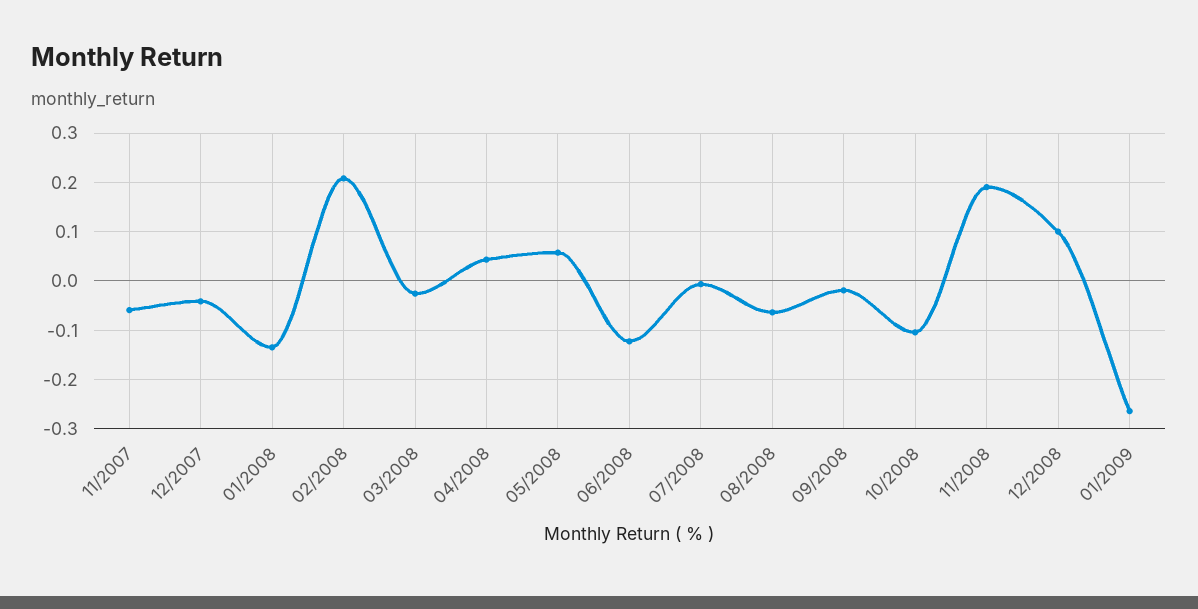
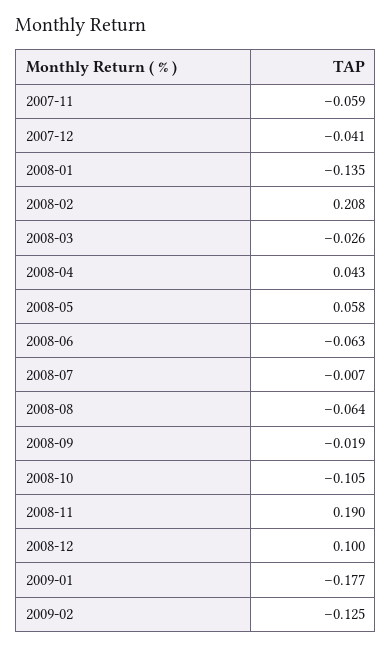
06/2008: -0.12 -> -0.063
01/2009: -0.26 -> -0.177
2009-02: none -> -0.125

